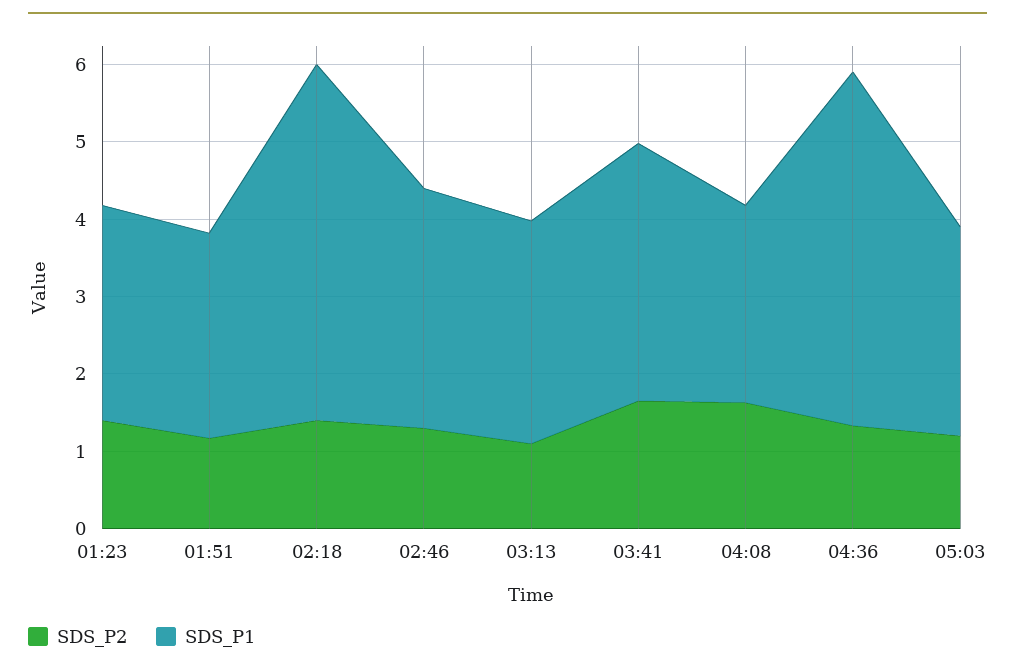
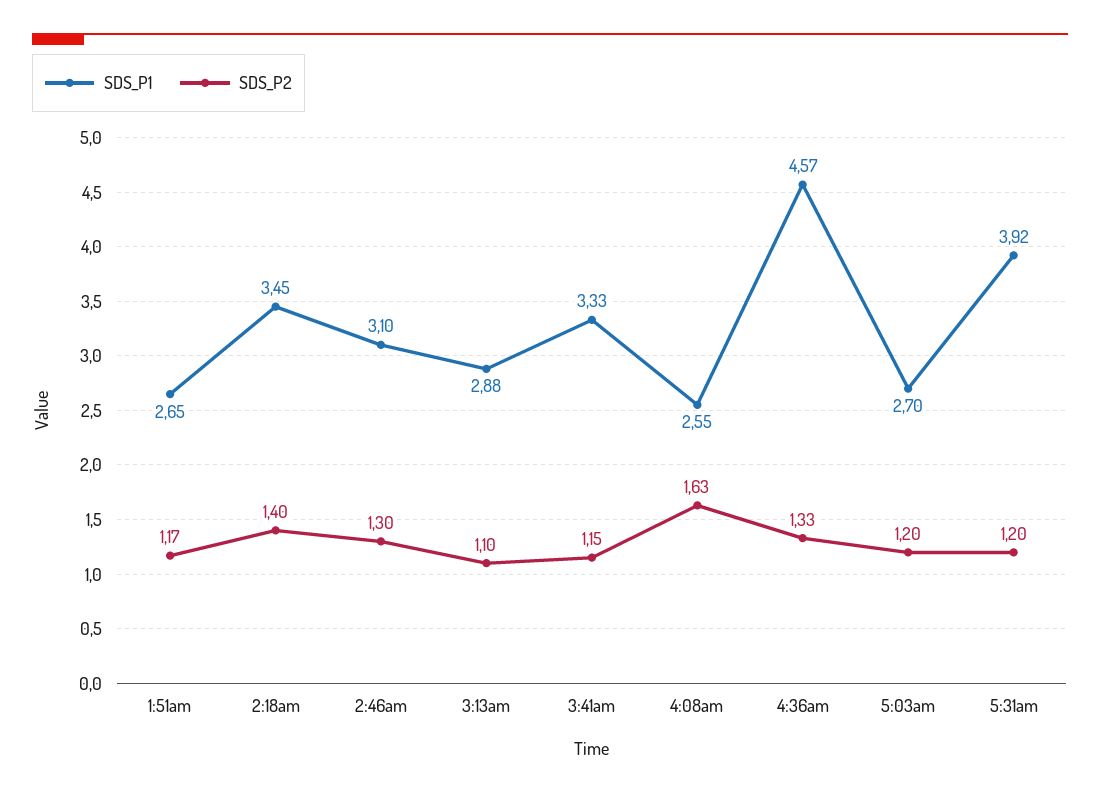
SDS_P2, 01:23: 1.4 -> none
SDS_P1, 01:23: 2.8 -> none
SDS_P1, 02:18: 4.6 -> 3.45
SDS_P2, 03:41: 1.6 -> 1.15
SDS_P1, 5:31am: none -> 3.92
SDS_P2, 5:31am: none -> 1.2

